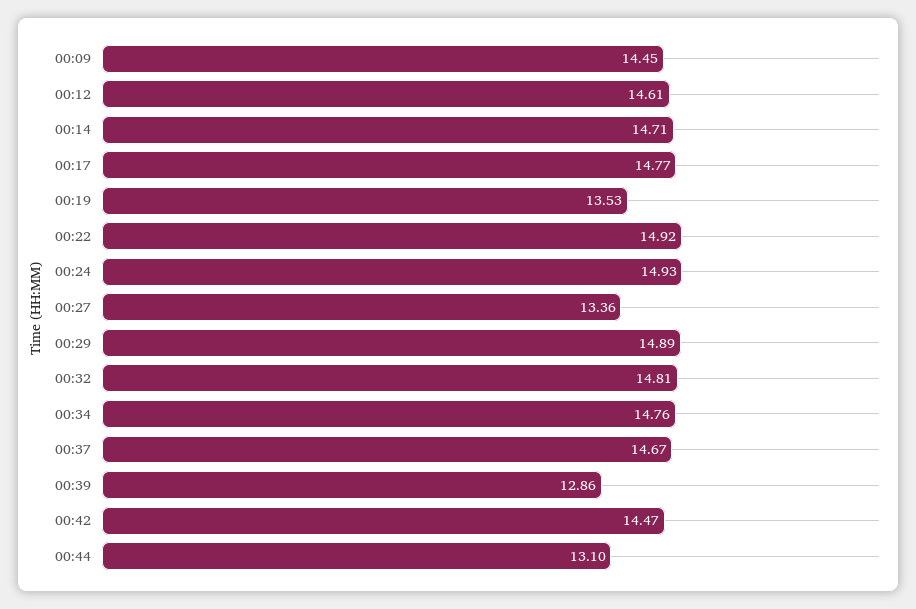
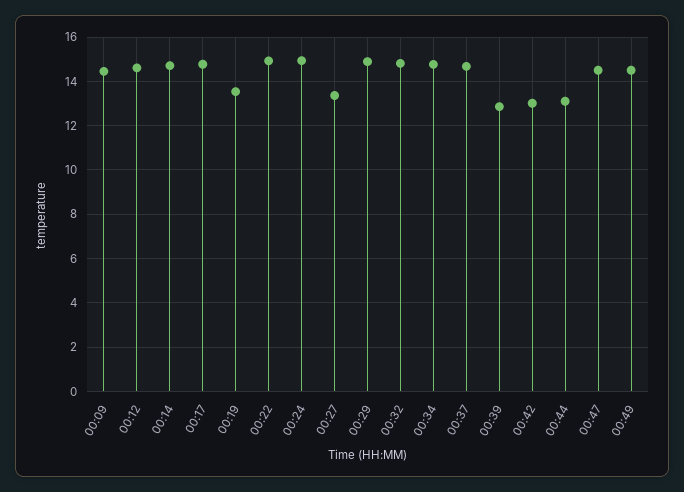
00:42: 14.47 -> 13
00:47: none -> 14.5
00:49: none -> 14.5

